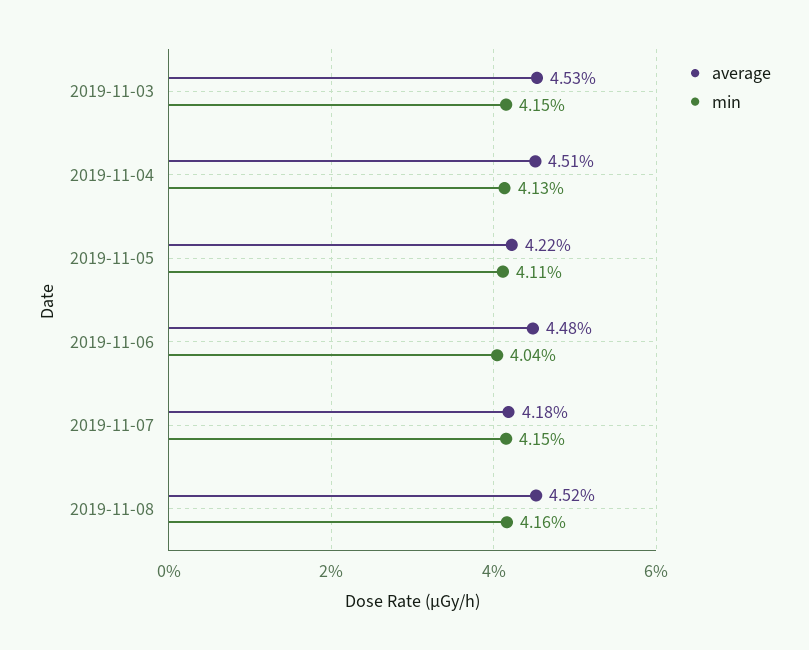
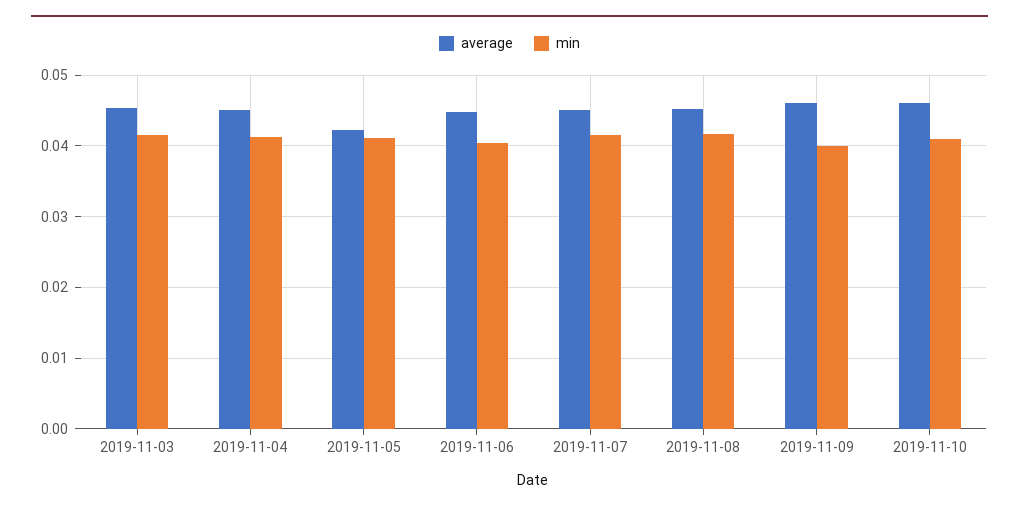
average, 2019-11-07: 0.0418 -> 0.045
average, 2019-11-09: none -> 0.046
min, 2019-11-09: none -> 0.04
average, 2019-11-10: none -> 0.046
min, 2019-11-10: none -> 0.041

